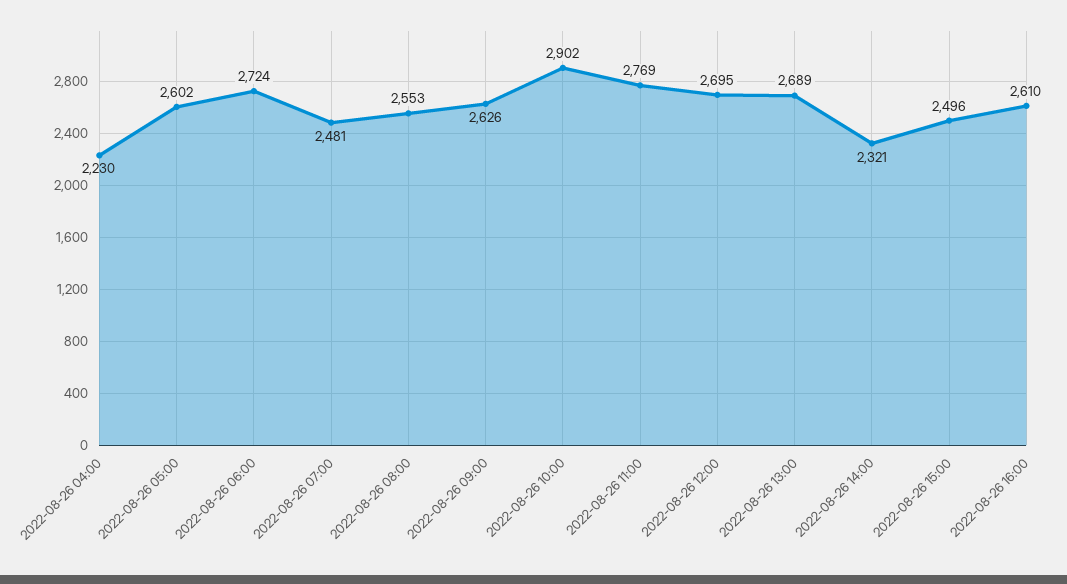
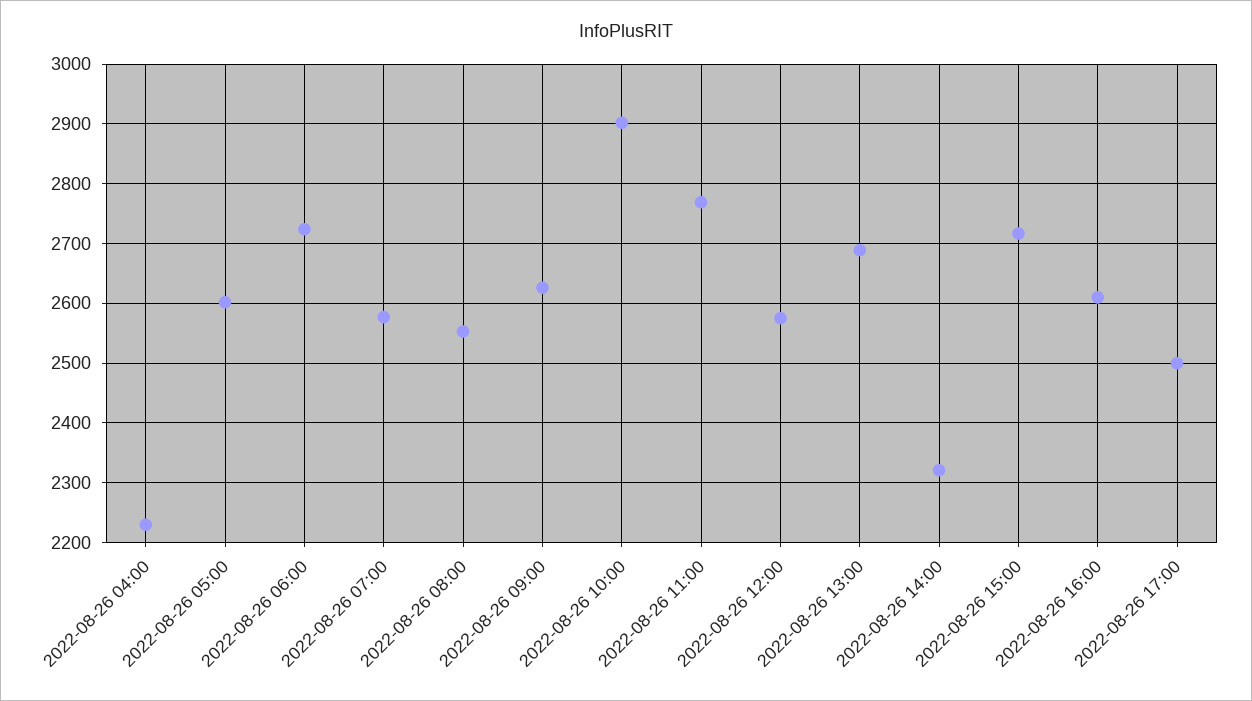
2022-08-26 07:00: 2481 -> 2580
2022-08-26 12:00: 2695 -> 2580
2022-08-26 15:00: 2496 -> 2720
2022-08-26 17:00: none -> 2500

